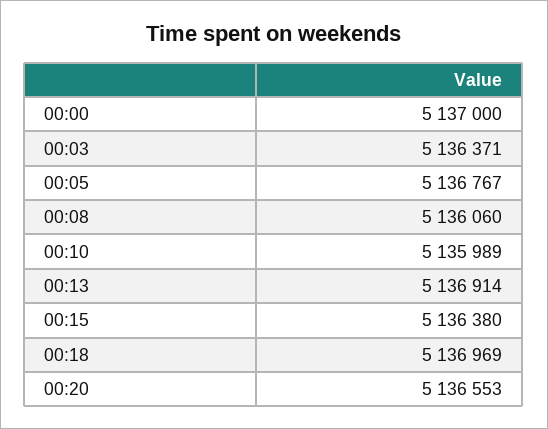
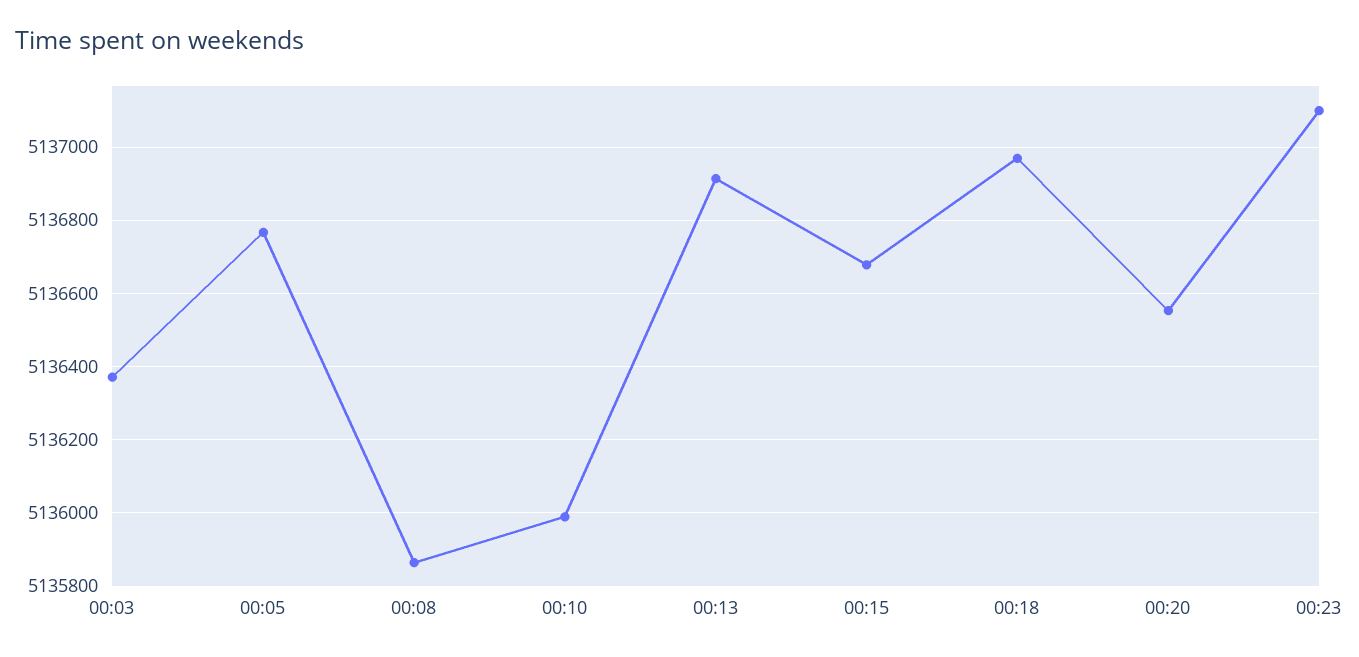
00:00: 5137000 -> none
00:08: 5136060 -> 5135860
00:15: 5136380 -> 5136680
00:23: none -> 5137100

